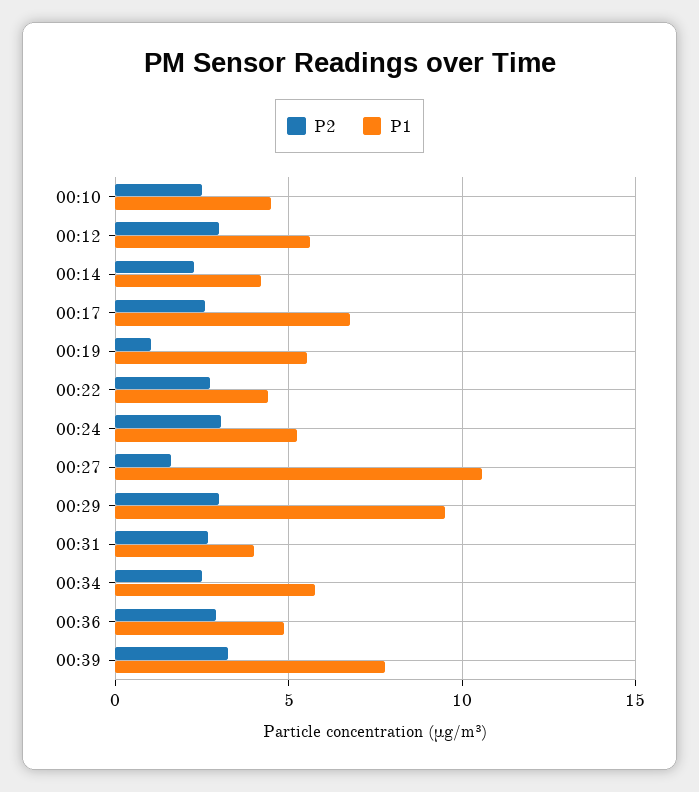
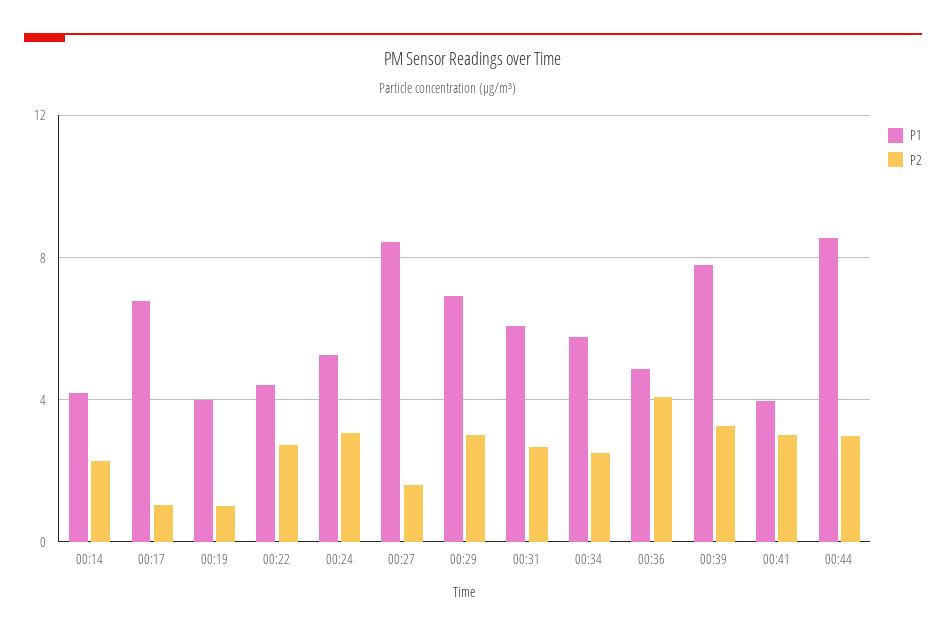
P2, 00:10: 2.5 -> none
P1, 00:10: 4.5 -> none
P2, 00:12: 3 -> none
P1, 00:12: 5.5 -> none
P2, 00:17: 2.5 -> 1
P1, 00:19: 5.5 -> 4
P1, 00:27: 10.5 -> 8.5
P1, 00:29: 9.5 -> 7
P1, 00:31: 4 -> 6
P2, 00:36: 3 -> 4
P1, 00:41: none -> 4
P2, 00:41: none -> 3
P1, 00:44: none -> 8.5
P2, 00:44: none -> 3

